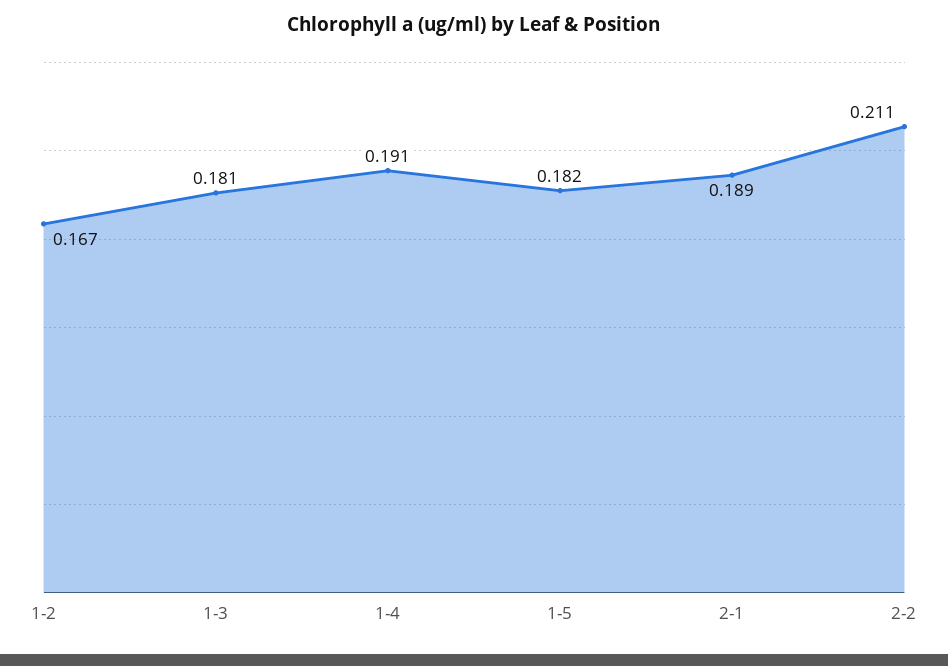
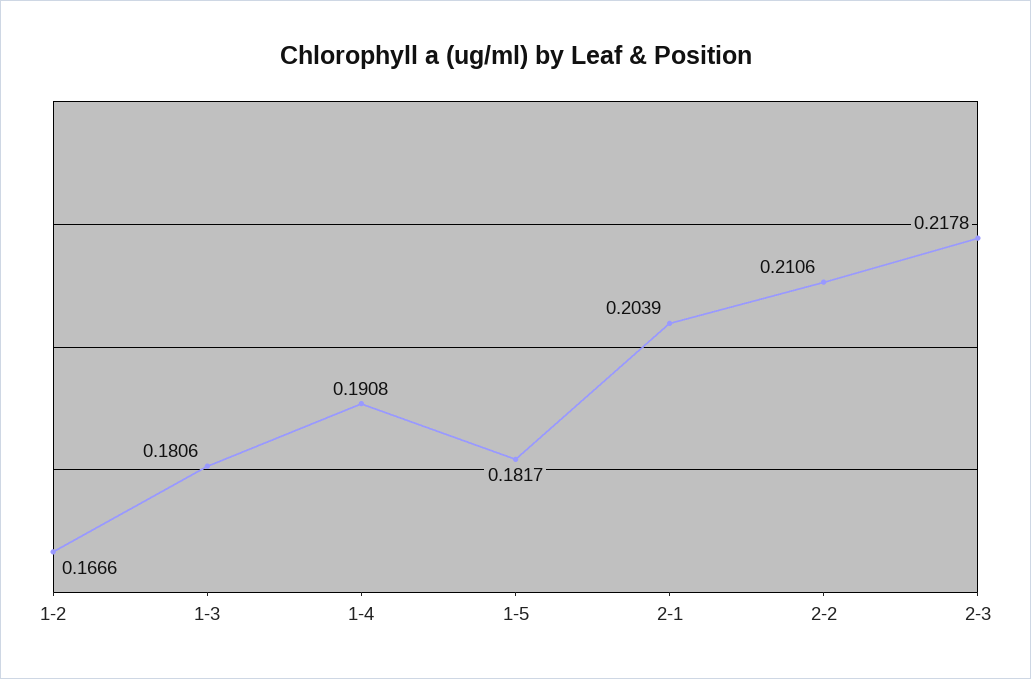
2-1: 0.189 -> 0.2039
2-3: none -> 0.2178

